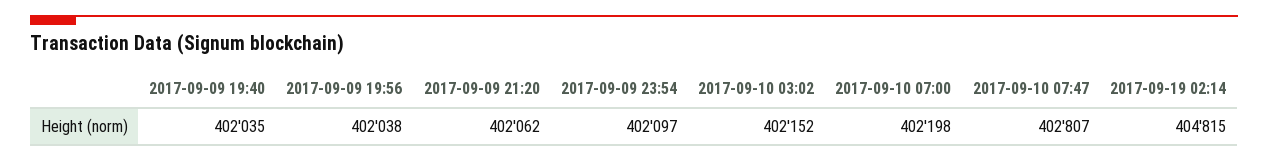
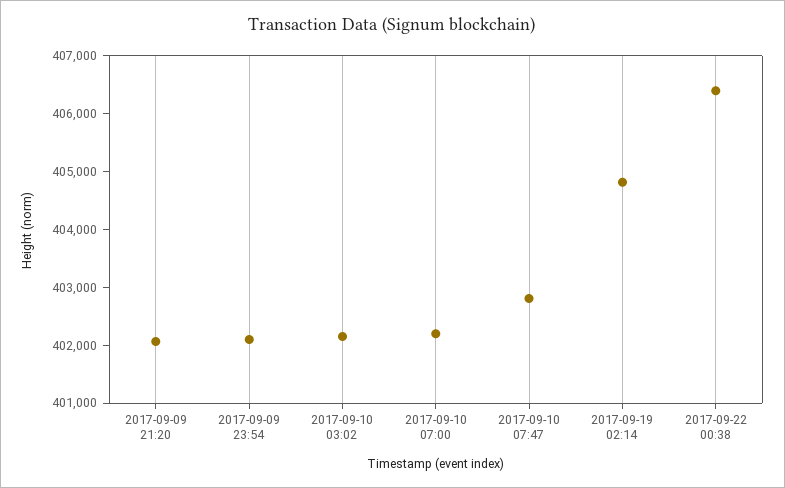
2017-09-09 19:40: 402035 -> none
2017-09-09 19:56: 402038 -> none
2017-09-22 00:38: none -> 406400

